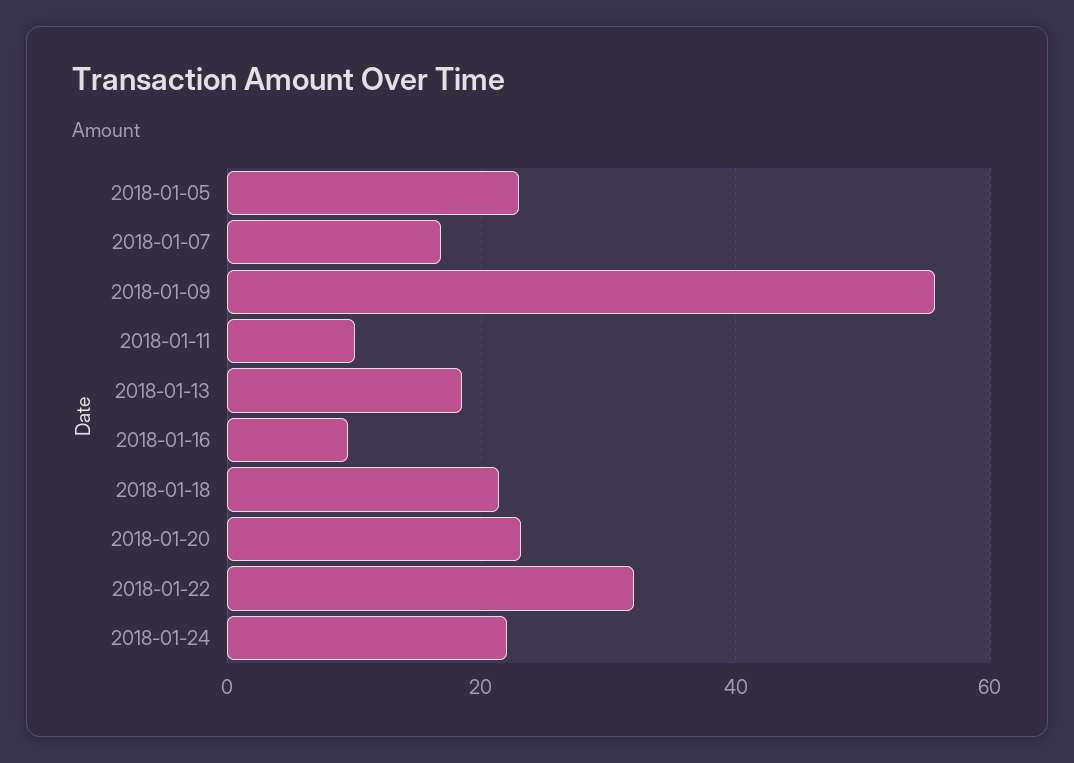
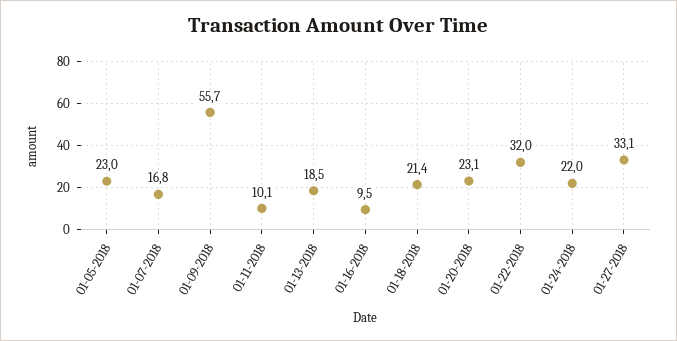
01-27-2018: none -> 33.1

